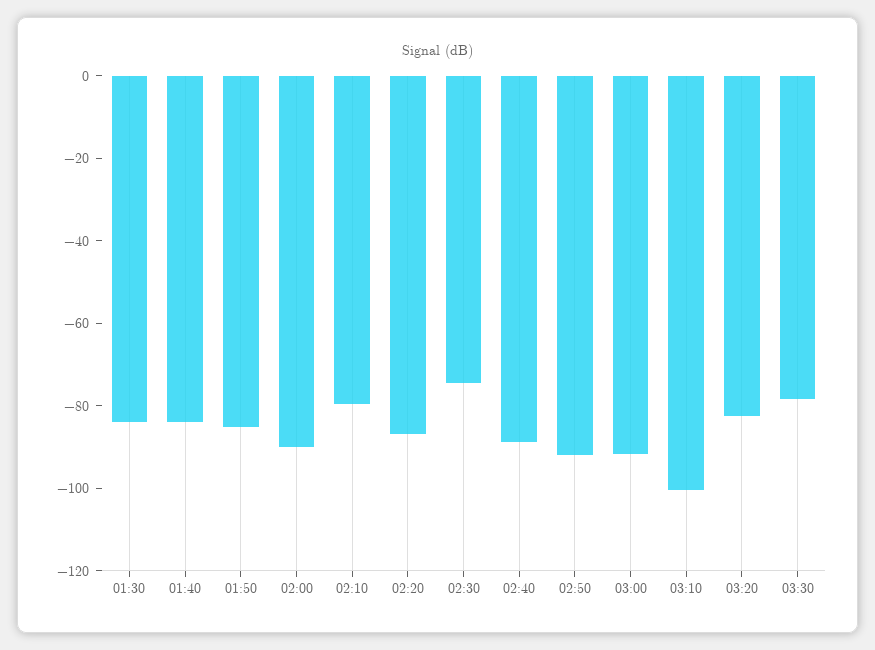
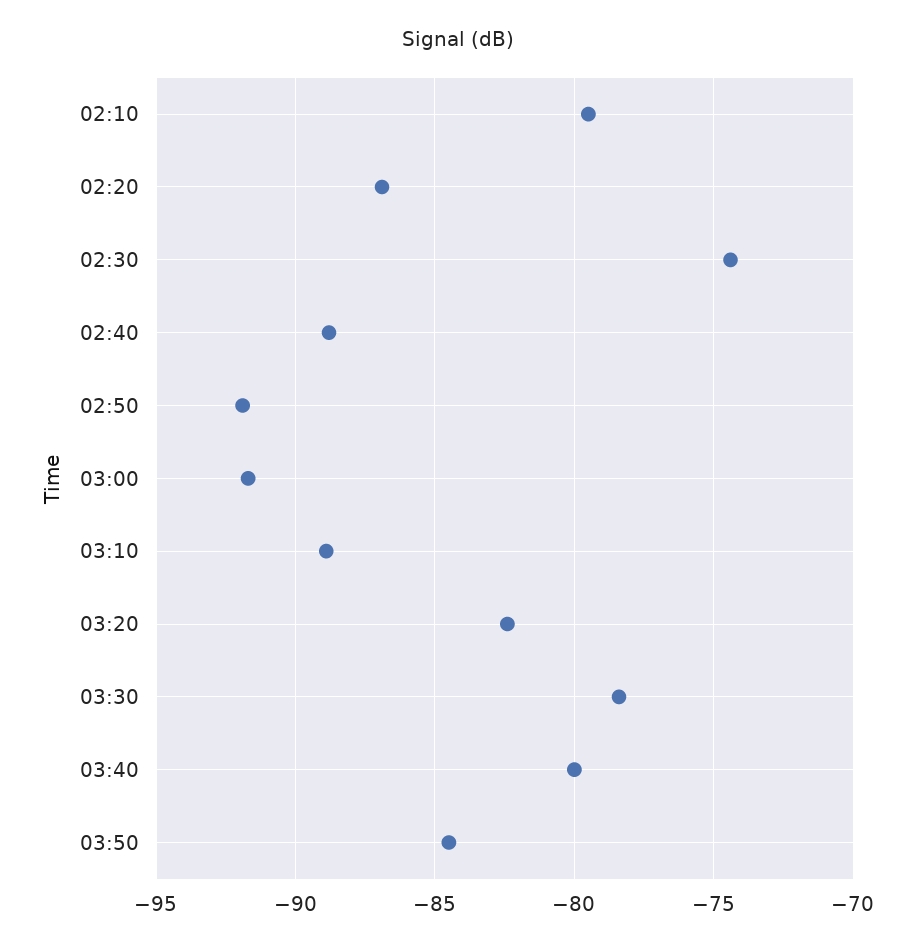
01:30: -85 -> none
01:40: -85 -> none
01:50: -85 -> none
02:00: -90 -> none
03:10: -100 -> -89
03:40: none -> -80
03:50: none -> -84.5

